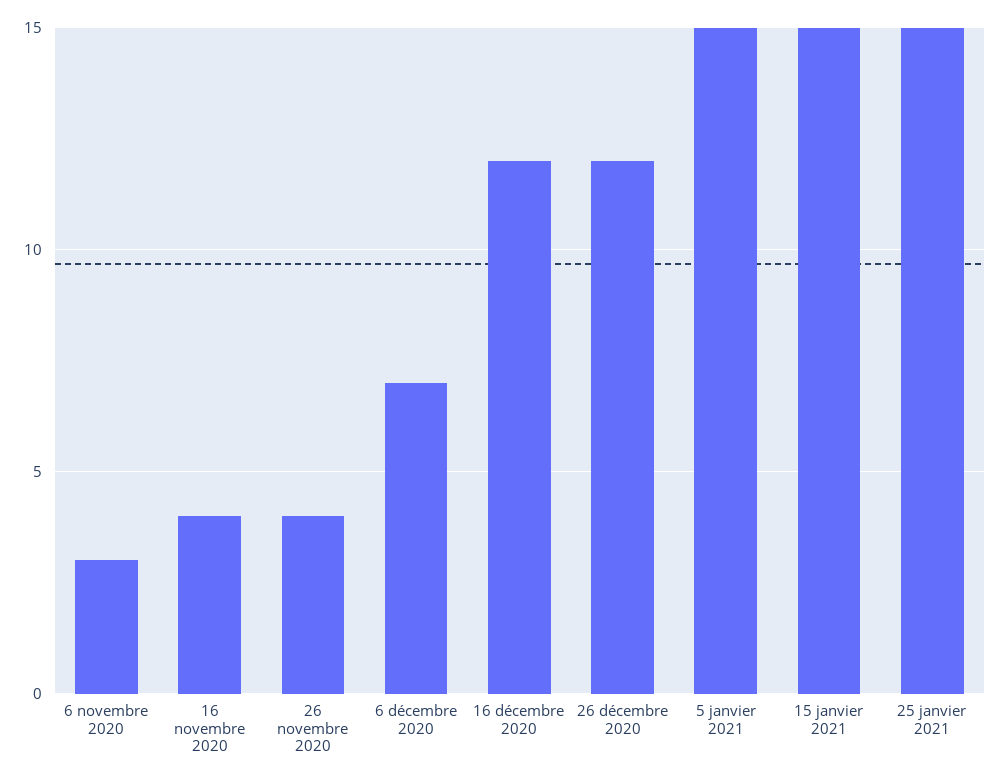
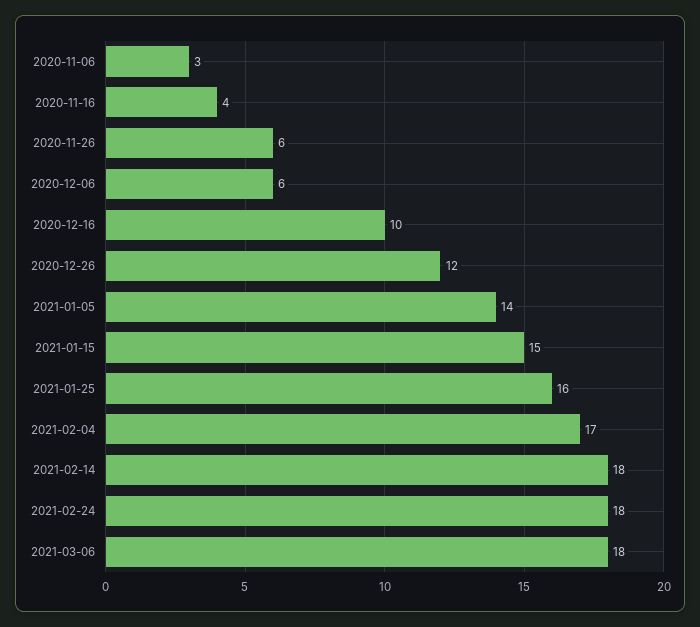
26 novembre 2020: 4 -> 6
6 décembre 2020: 7 -> 6
16 décembre 2020: 12 -> 10
5 janvier 2021: 15 -> 14
25 janvier 2021: 15 -> 16
2021-02-04: none -> 17
2021-02-14: none -> 18
2021-02-24: none -> 18
2021-03-06: none -> 18

